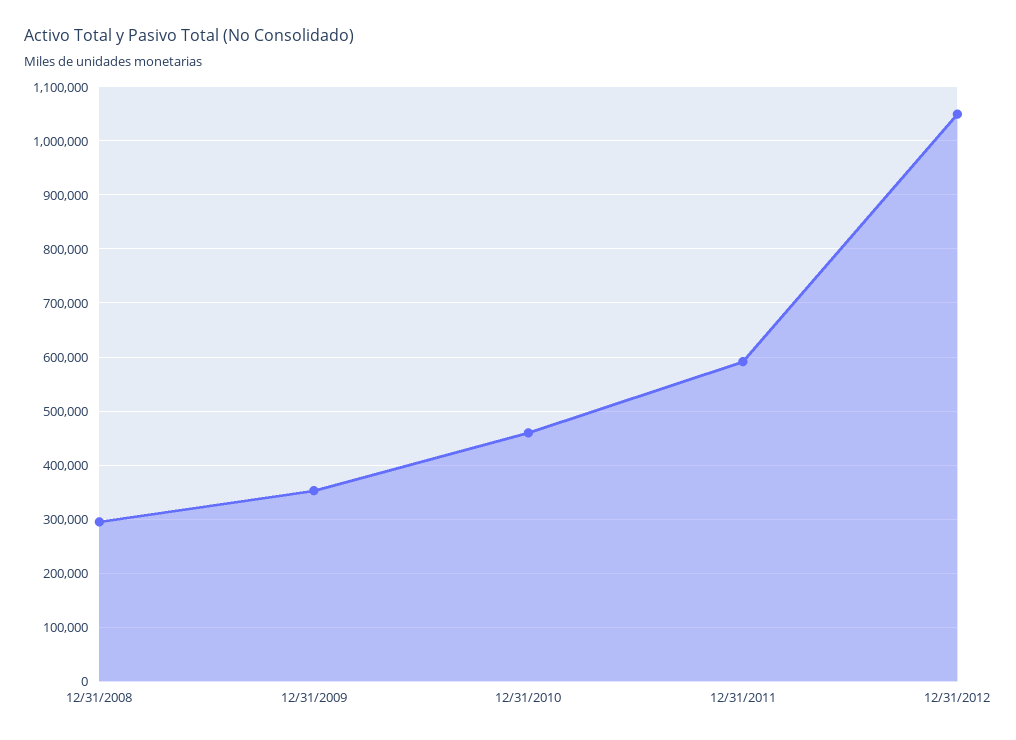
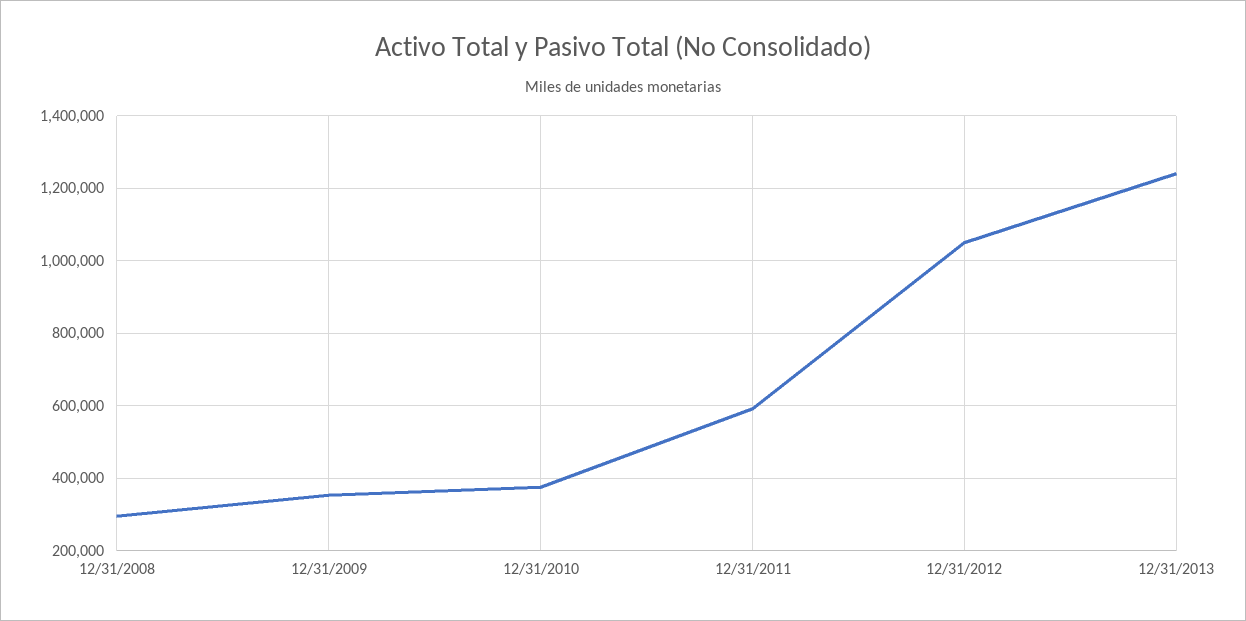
12/31/2010: 460000 -> 380000
12/31/2013: none -> 1240000

